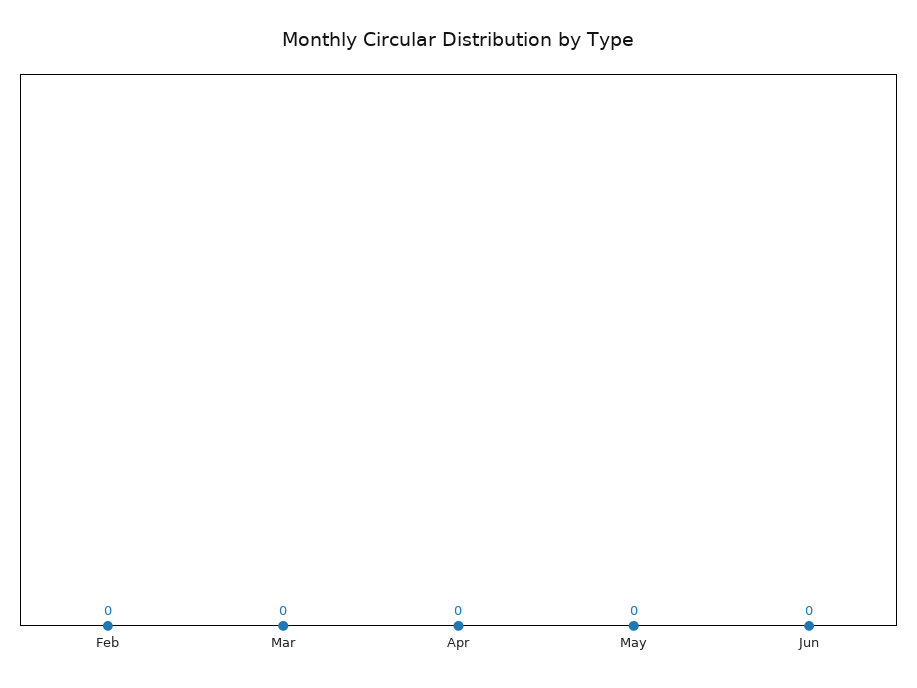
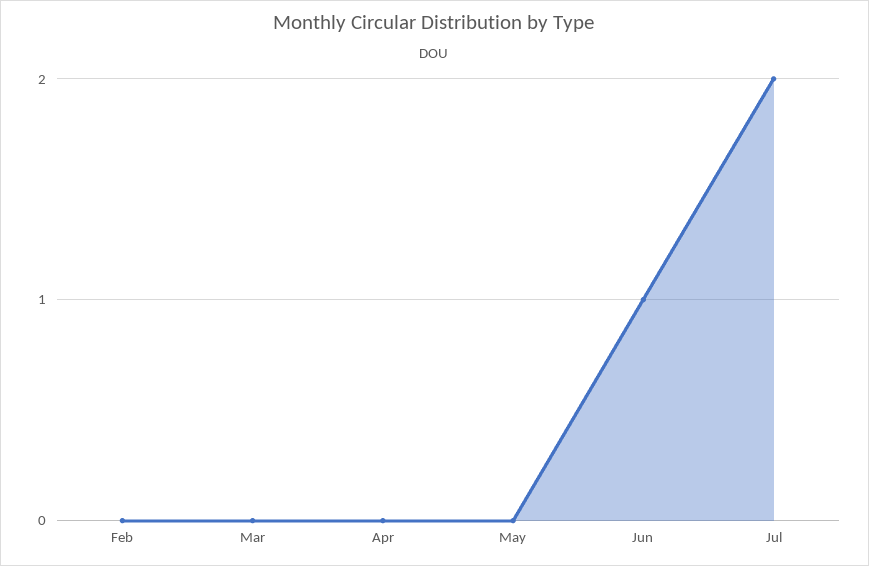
Jun: 0 -> 1
Jul: none -> 2

